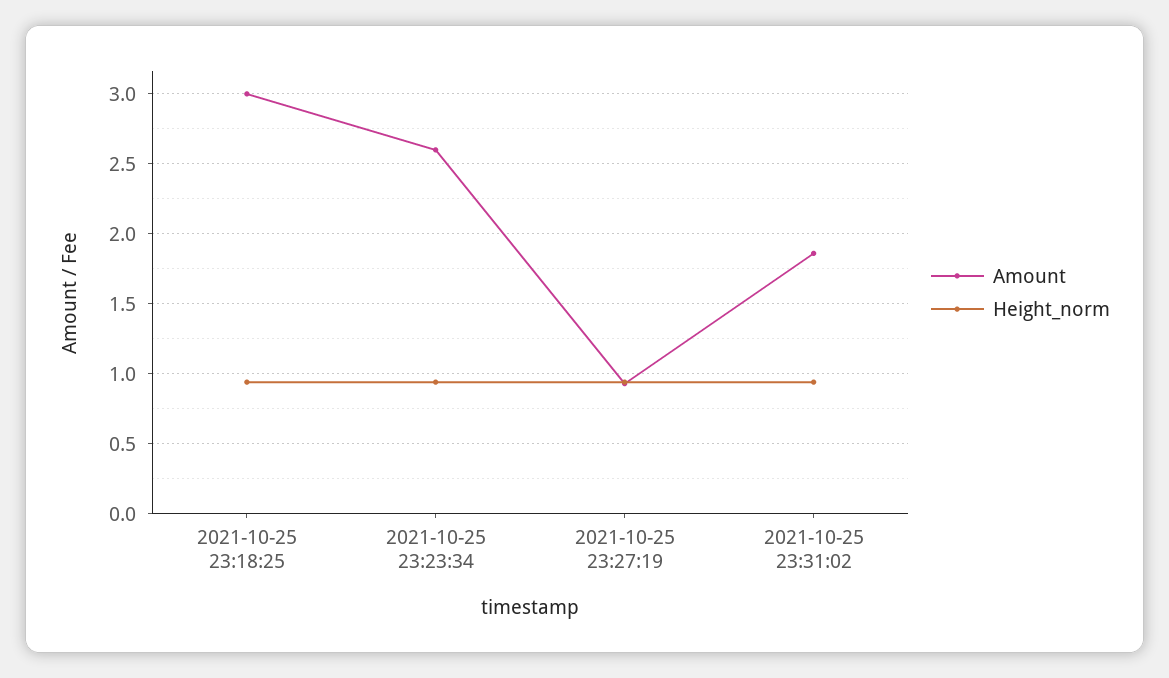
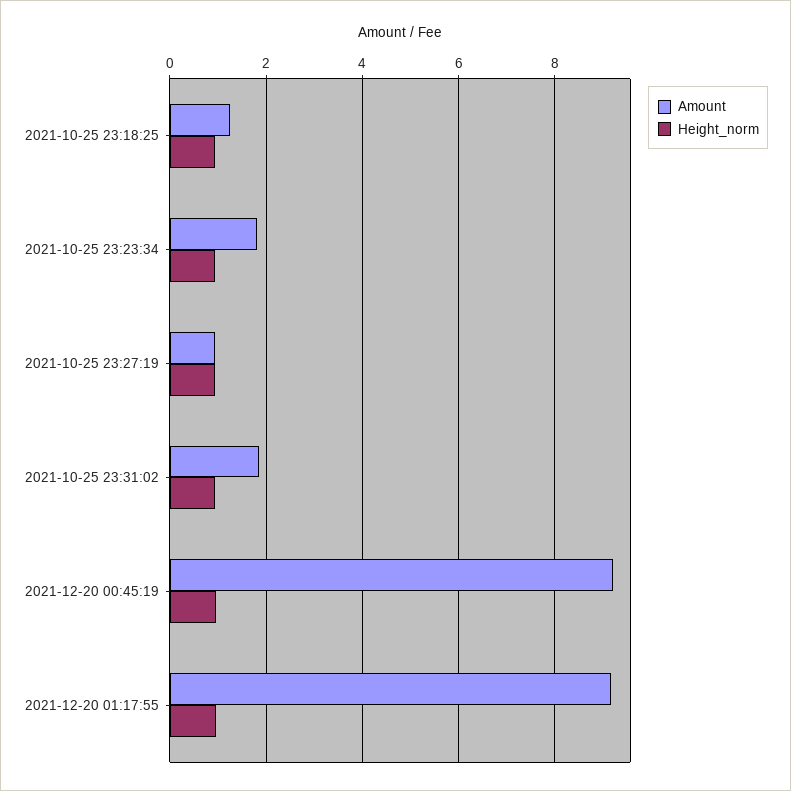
Amount, 2021-10-25 23:18:25: 3 -> 1.2
Amount, 2021-10-25 23:23:34: 2.6 -> 1.8
Amount, 2021-12-20 00:45:19: none -> 9.2
Height_norm, 2021-12-20 00:45:19: none -> 1
Amount, 2021-12-20 01:17:55: none -> 9.2
Height_norm, 2021-12-20 01:17:55: none -> 1

